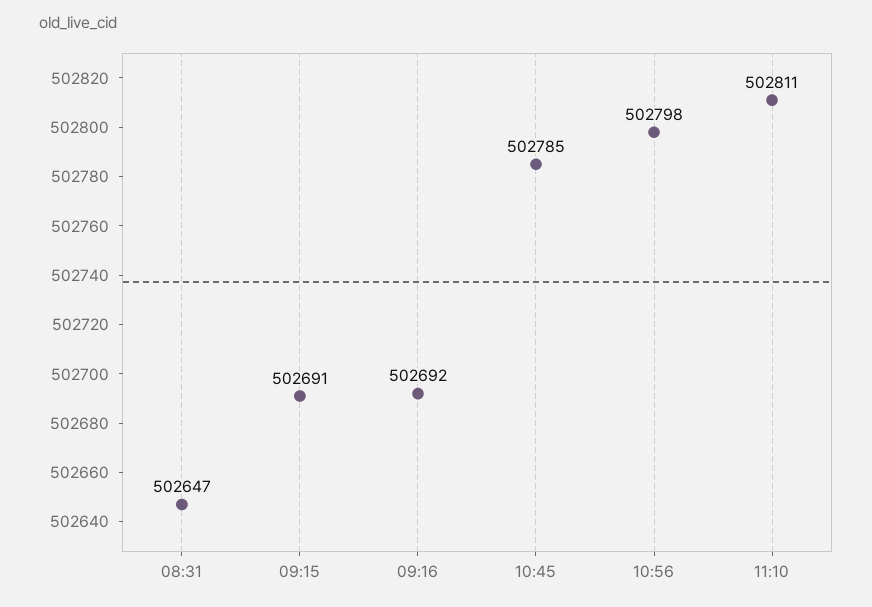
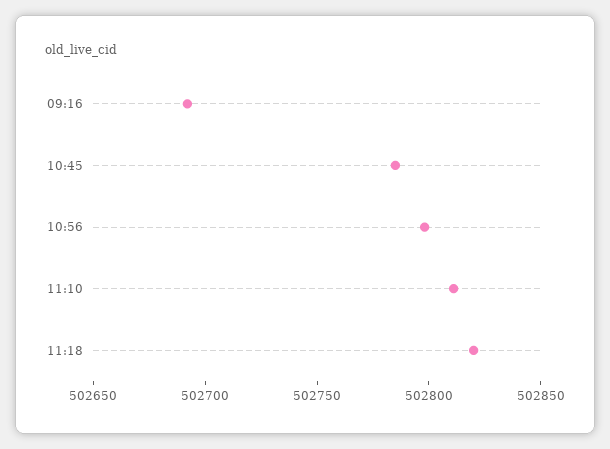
08:31: 502647 -> none
09:15: 502691 -> none
11:18: none -> 502820

